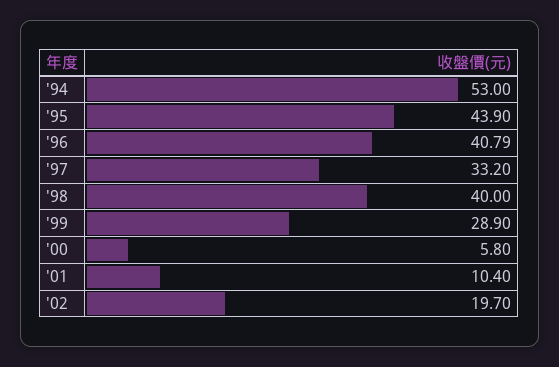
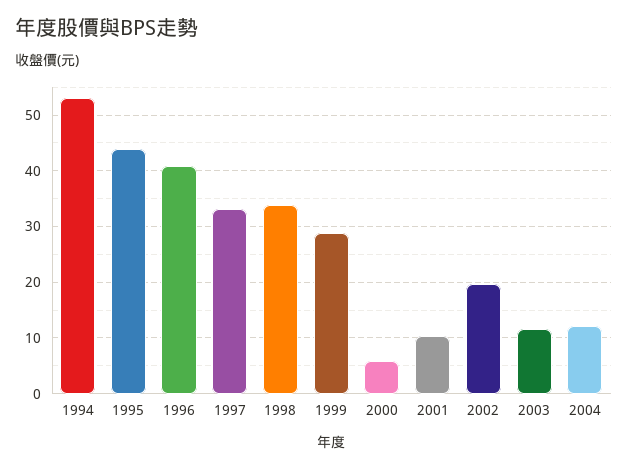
'98: 40 -> 34
2003: none -> 12
2004: none -> 12

